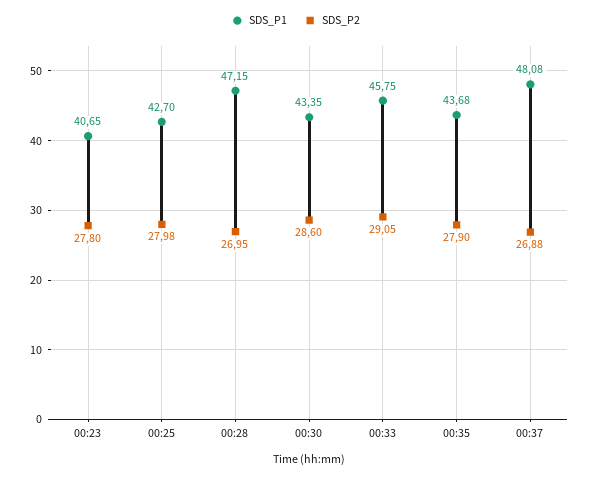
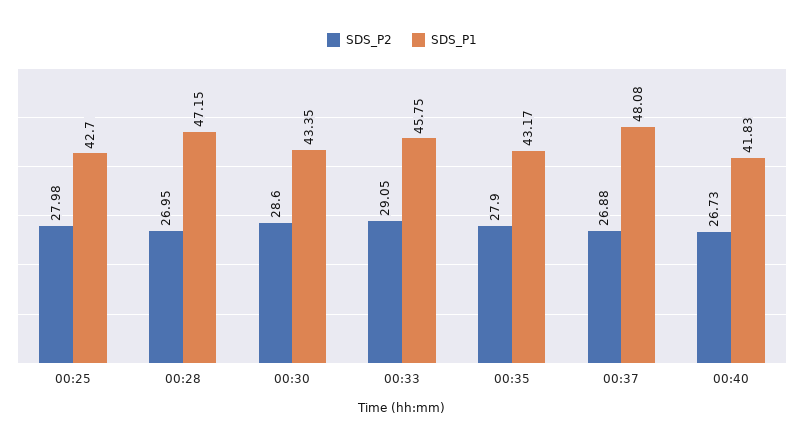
SDS_P1, 00:23: 40.65 -> none
SDS_P2, 00:23: 27.8 -> none
SDS_P1, 00:35: 43.68 -> 43.17
SDS_P2, 00:40: none -> 26.73
SDS_P1, 00:40: none -> 41.83

